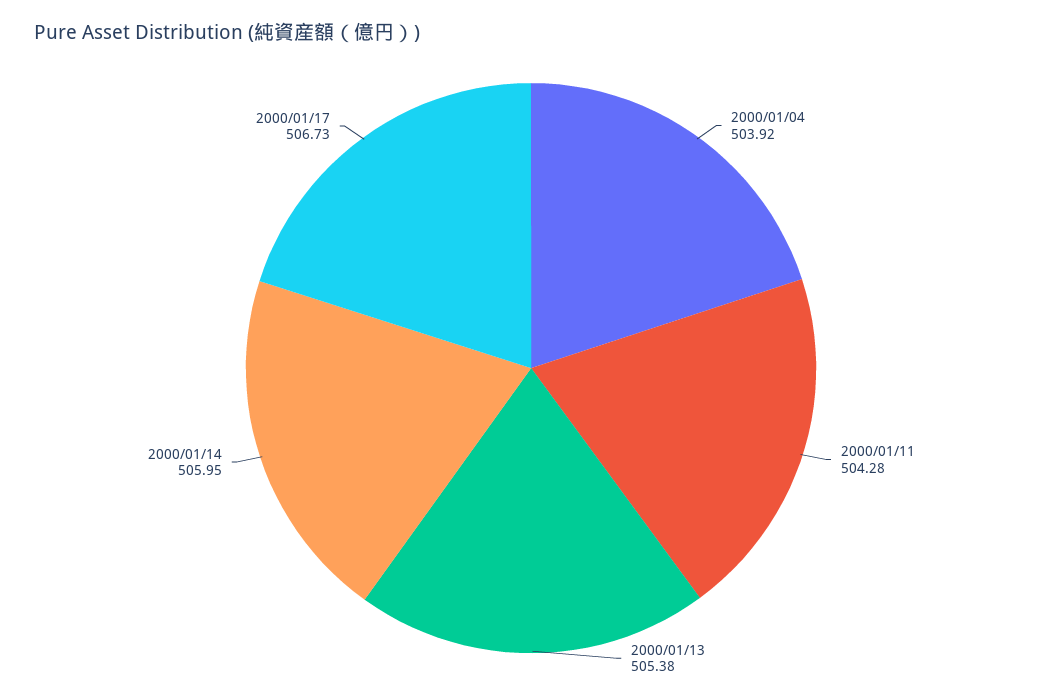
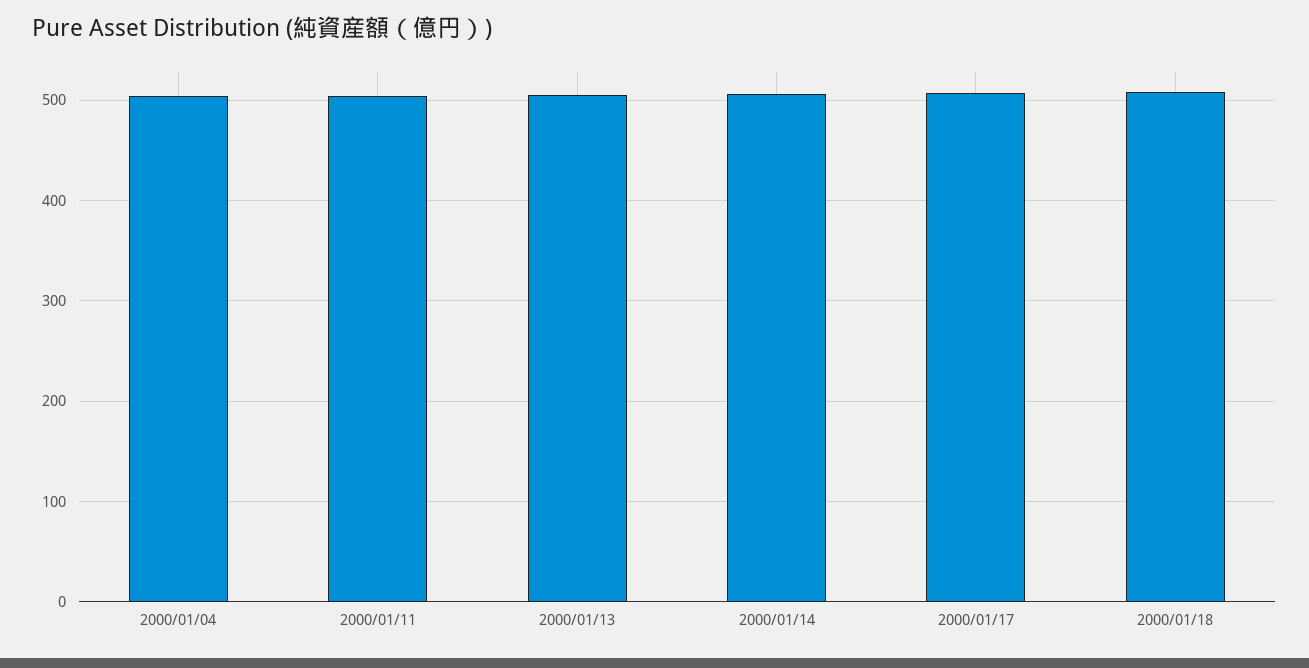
2000/01/18: none -> 510

